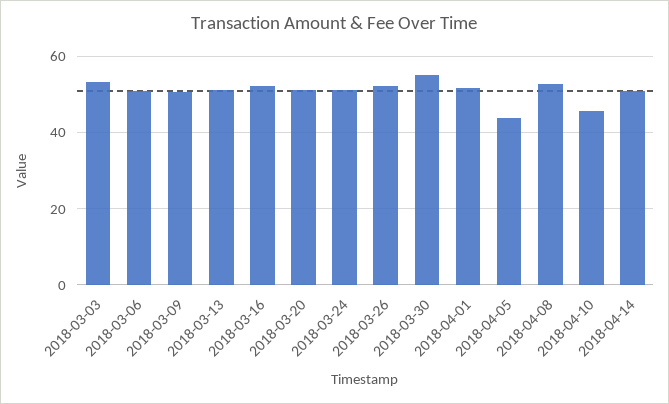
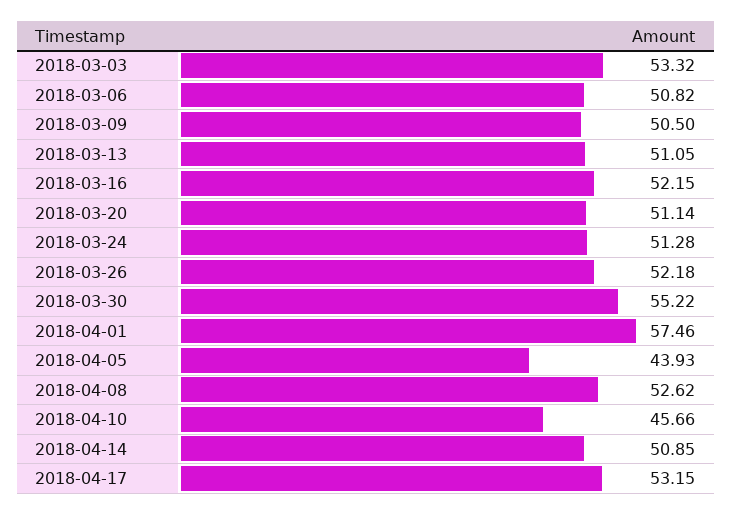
2018-04-01: 52 -> 57.46
2018-04-17: none -> 53.15

